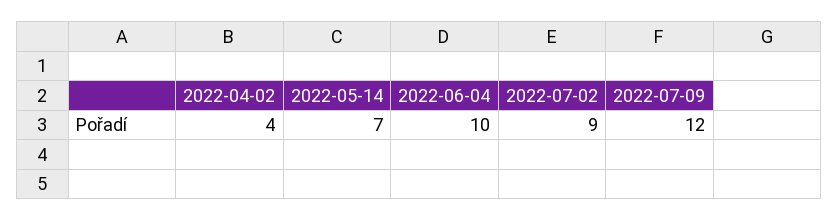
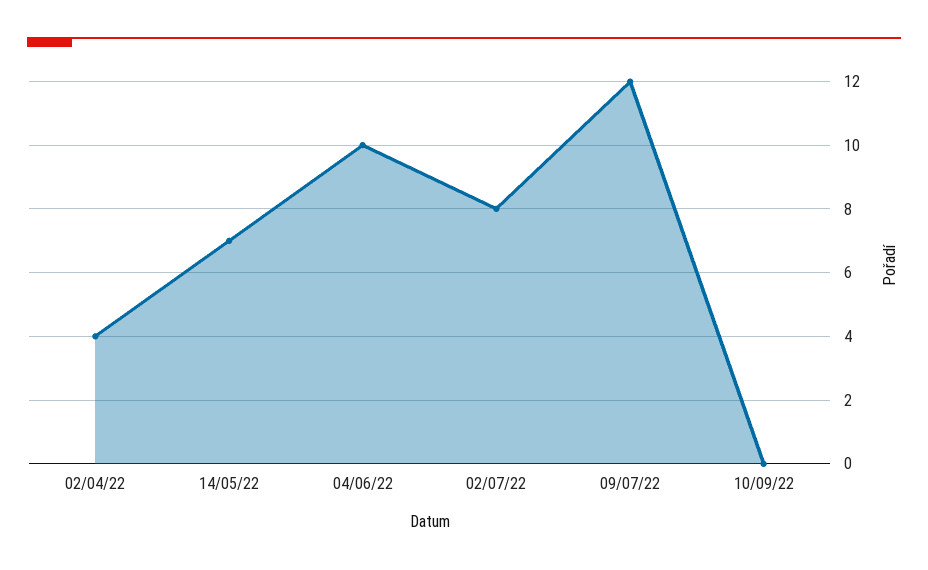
2022-07-02: 9 -> 8
10/09/22: none -> 0

